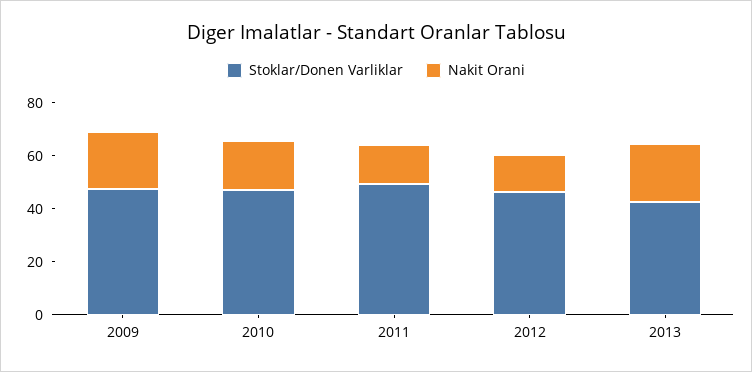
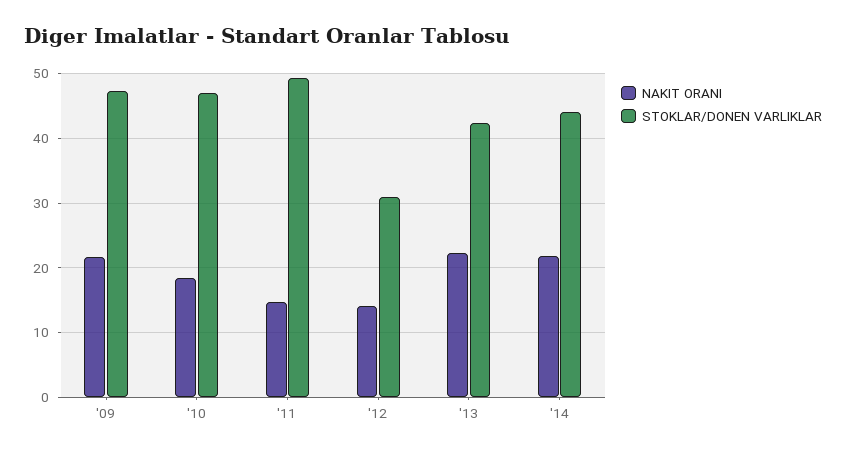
Stoklar/Donen Varliklar, 2012: 45 -> 31
Nakit Orani, '14: none -> 22
Stoklar/Donen Varliklar, '14: none -> 44

